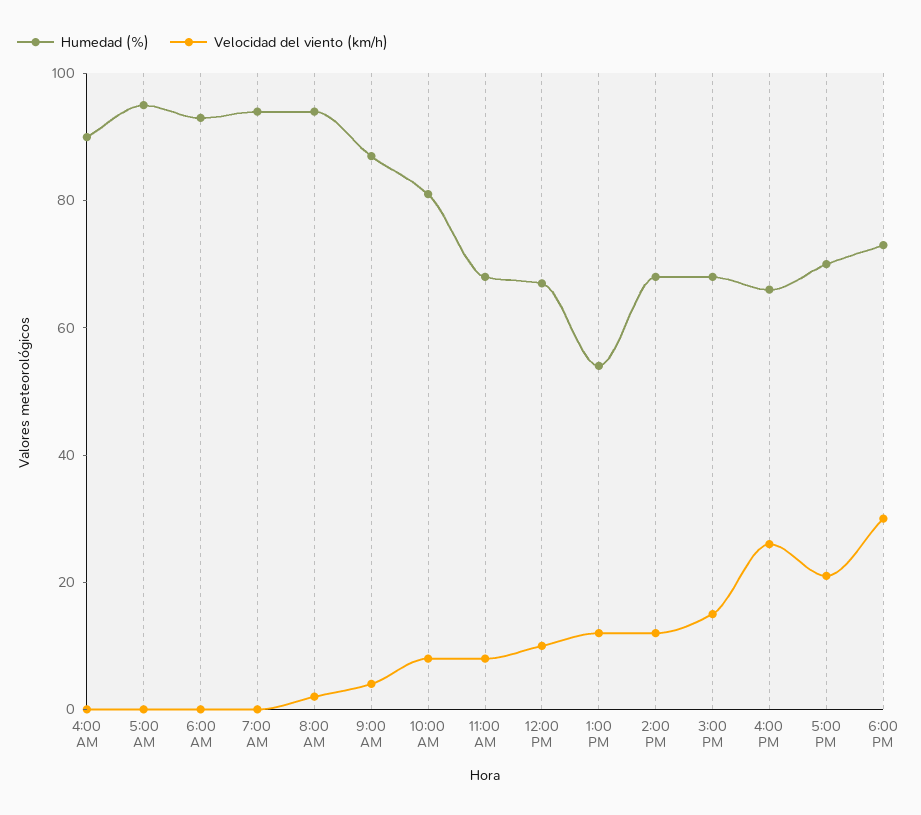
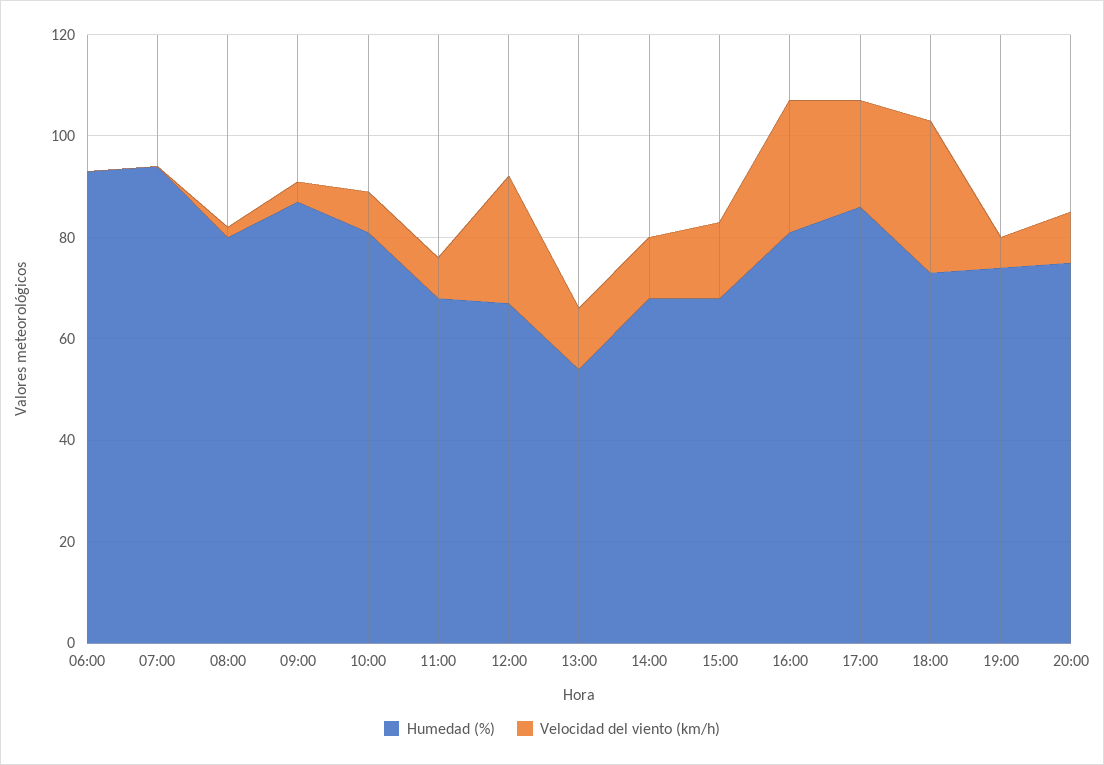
Humedad (%), 4:00 AM: 90 -> none
Velocidad del viento (km/h), 4:00 AM: 0 -> none
Humedad (%), 5:00 AM: 95 -> none
Velocidad del viento (km/h), 5:00 AM: 0 -> none
Humedad (%), 8:00 AM: 95 -> 80
Velocidad del viento (km/h), 12:00 PM: 10 -> 25
Humedad (%), 4:00 PM: 65 -> 80
Humedad (%), 5:00 PM: 70 -> 85
Humedad (%), 19:00: none -> 75
Velocidad del viento (km/h), 19:00: none -> 5
Humedad (%), 20:00: none -> 75
Velocidad del viento (km/h), 20:00: none -> 10

